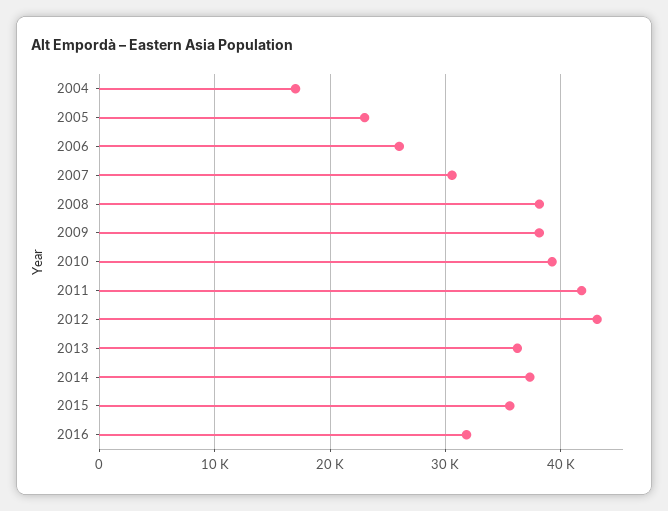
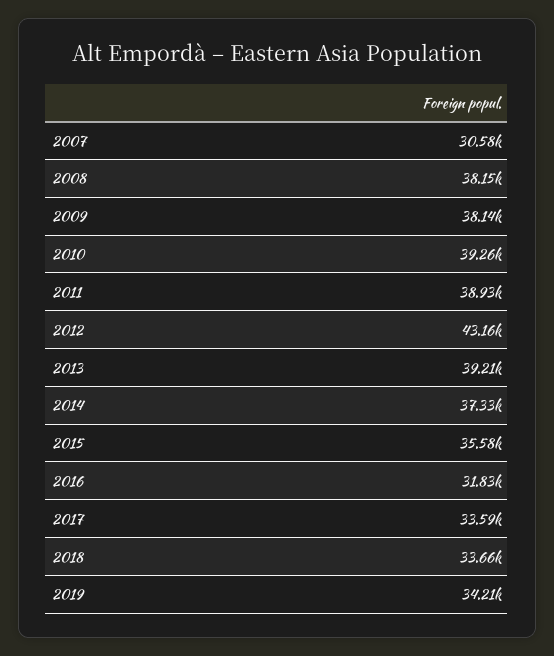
2004: 17000 -> none
2005: 23000 -> none
2006: 26000 -> none
2011: 42000 -> 38930
2013: 36000 -> 39210
2017: none -> 33590
2018: none -> 33660
2019: none -> 34210

